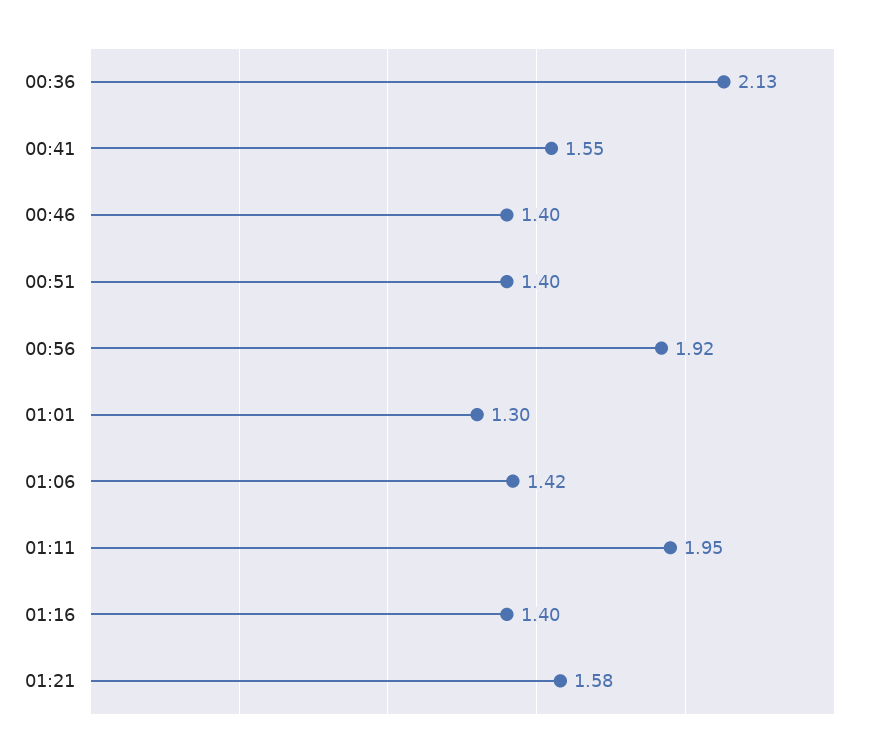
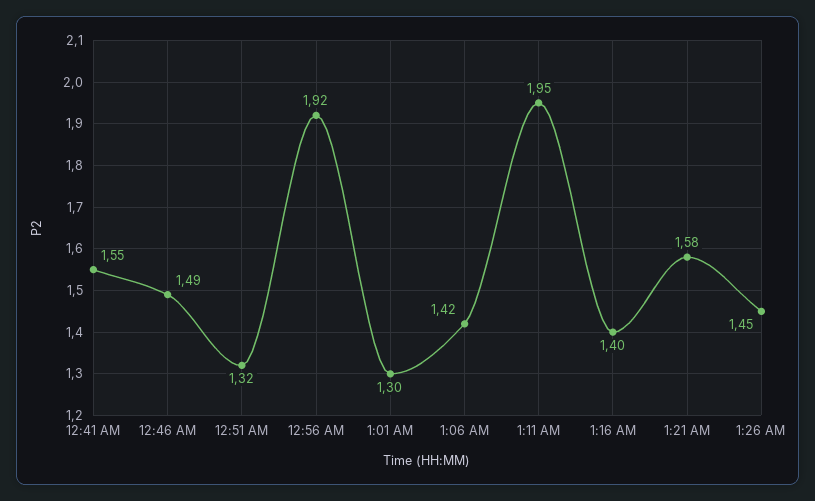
00:36: 2.13 -> none
00:46: 1.4 -> 1.49
00:51: 1.4 -> 1.32
1:26 AM: none -> 1.45

